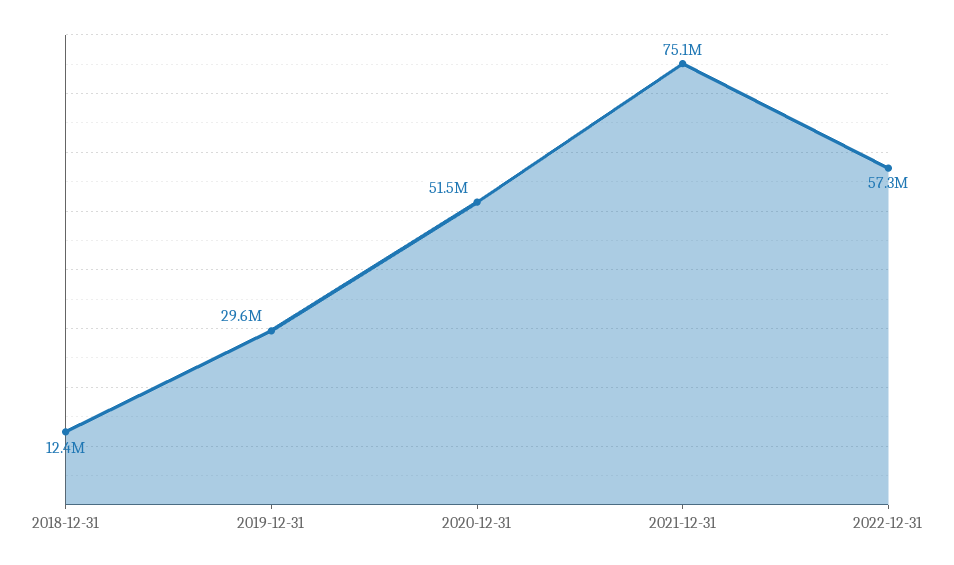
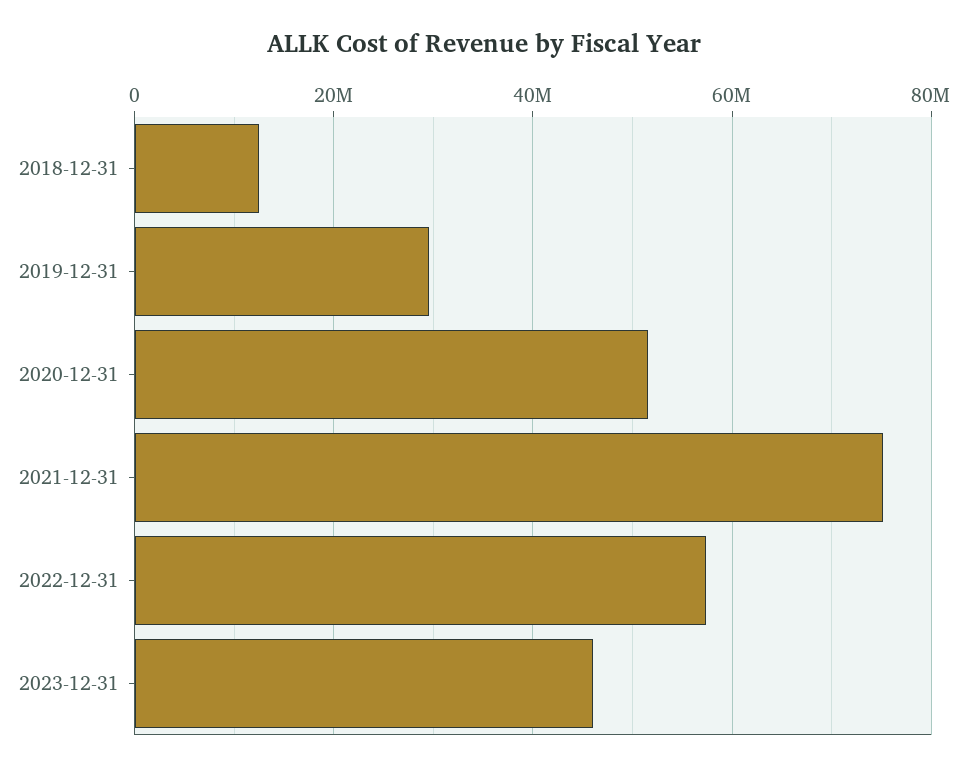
2023-12-31: none -> 46000000

